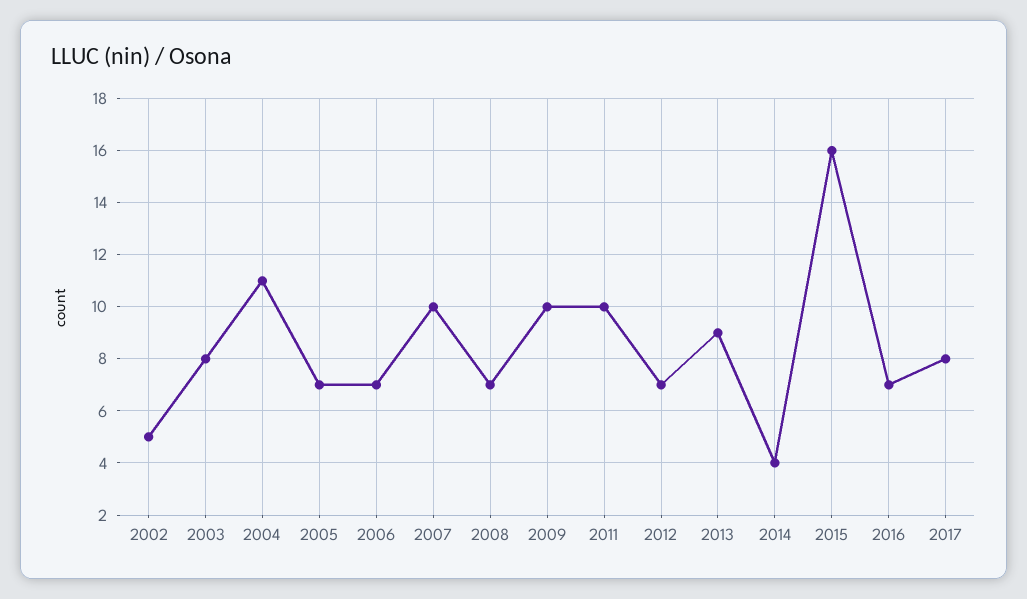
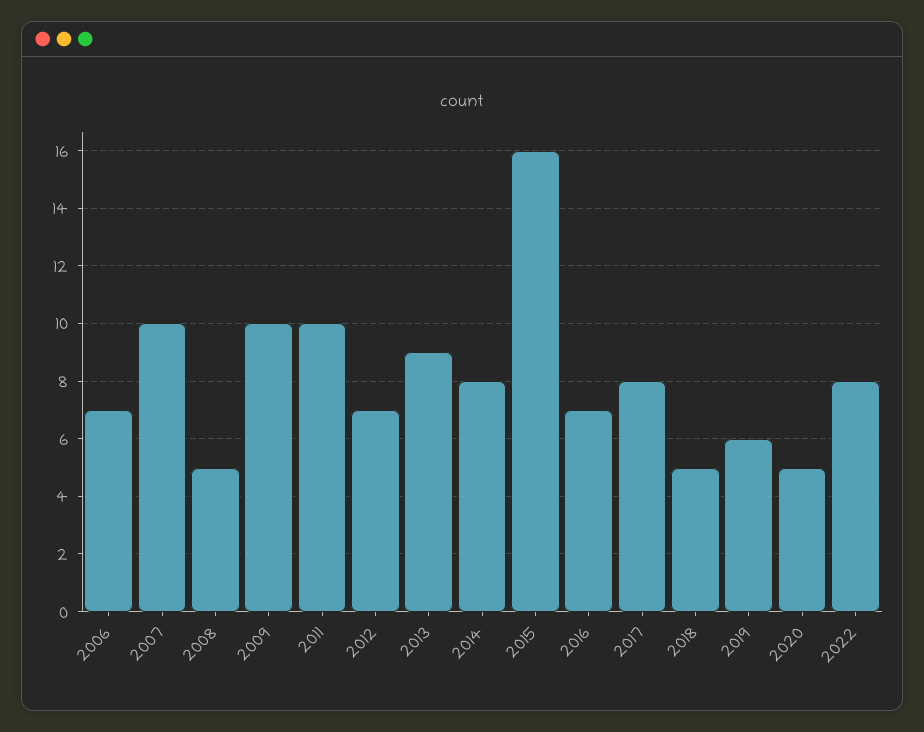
2002: 5 -> none
2003: 8 -> none
2004: 11 -> none
2005: 7 -> none
2008: 7 -> 5
2014: 4 -> 8
2018: none -> 5
2019: none -> 6
2020: none -> 5
2022: none -> 8

